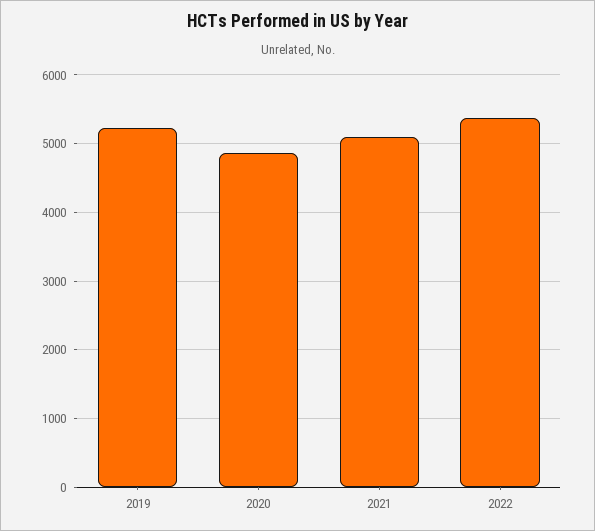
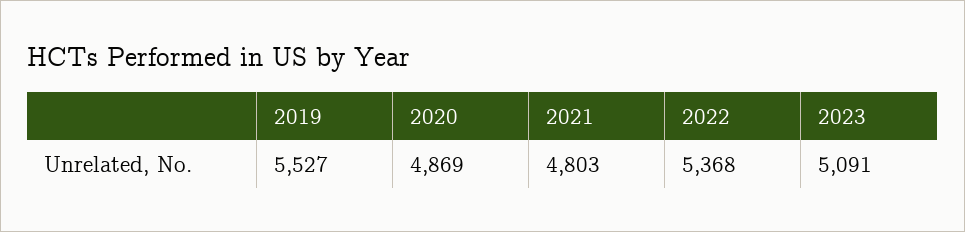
2019: 5200 -> 5527
2021: 5100 -> 4803
2023: none -> 5091

